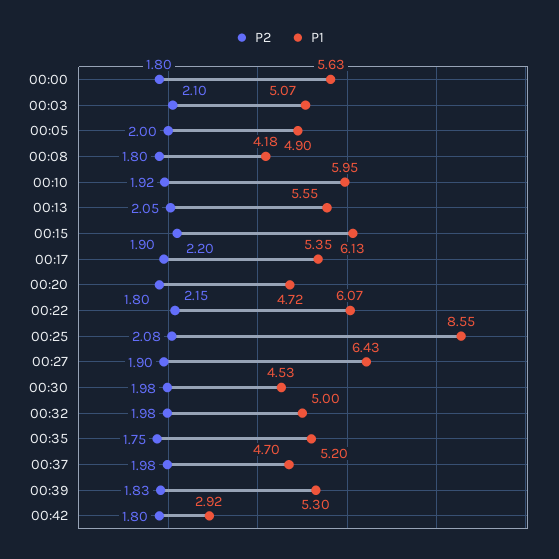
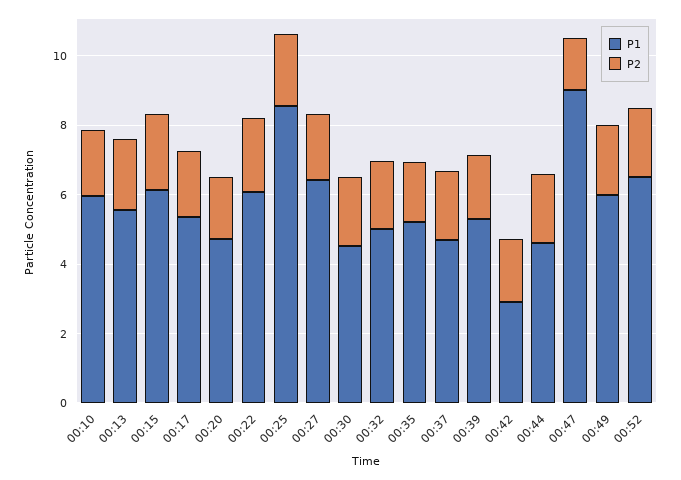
P2, 00:00: 1.8 -> none
P1, 00:00: 5.63 -> none
P2, 00:03: 2.1 -> none
P1, 00:03: 5.07 -> none
P2, 00:05: 2 -> none
P1, 00:05: 4.9 -> none
P2, 00:08: 1.8 -> none
P1, 00:08: 4.18 -> none
P1, 00:44: none -> 4.5
P2, 00:44: none -> 2
P1, 00:47: none -> 9
P2, 00:47: none -> 1.5
P1, 00:49: none -> 6
P2, 00:49: none -> 2
P1, 00:52: none -> 6.5
P2, 00:52: none -> 2

